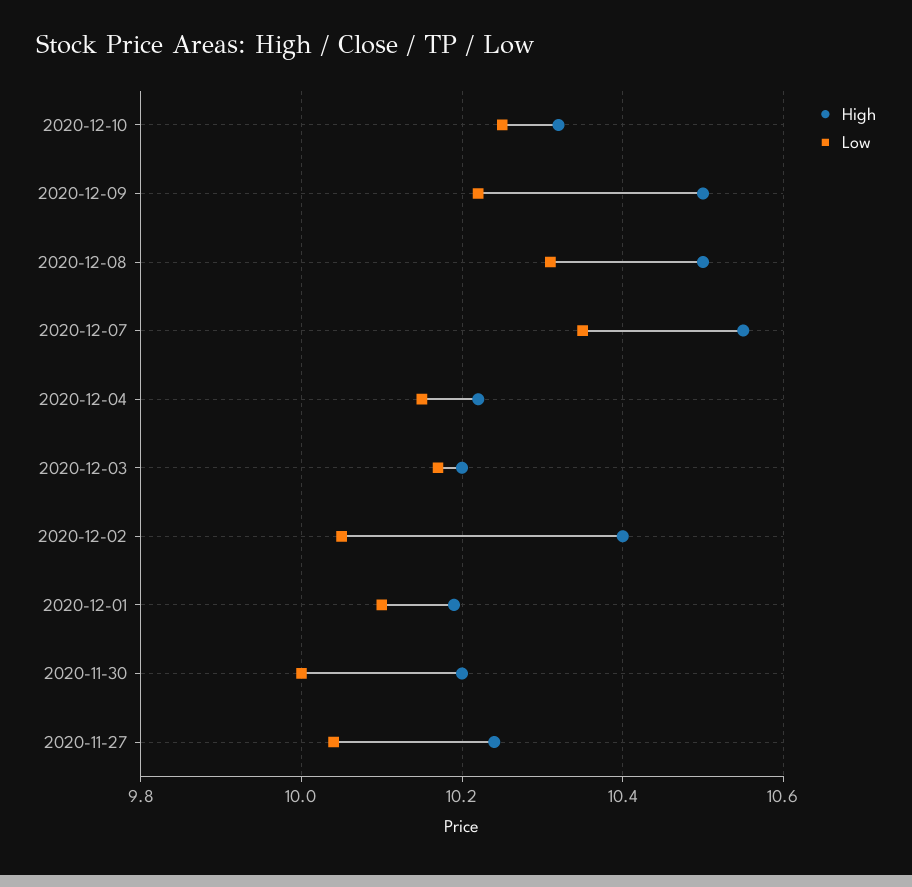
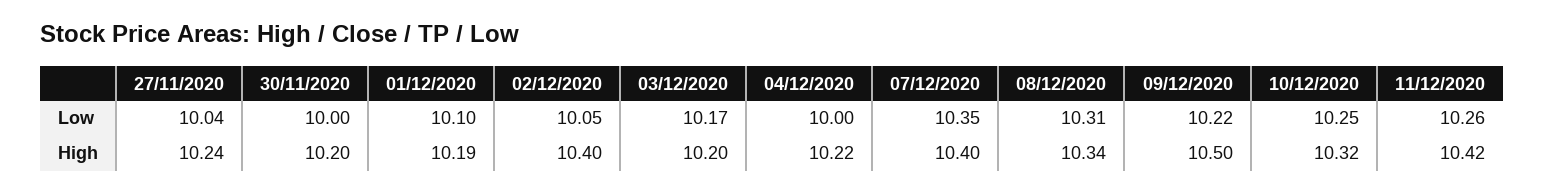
High, 2020-12-08: 10.5 -> 10.34
High, 2020-12-07: 10.55 -> 10.4
Low, 2020-12-04: 10.15 -> 10
Low, 11/12/2020: none -> 10.26
High, 11/12/2020: none -> 10.42

